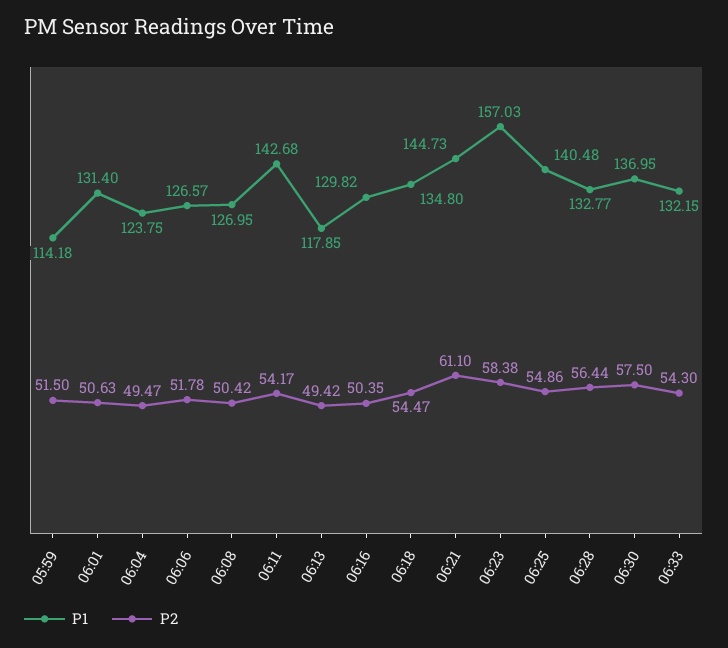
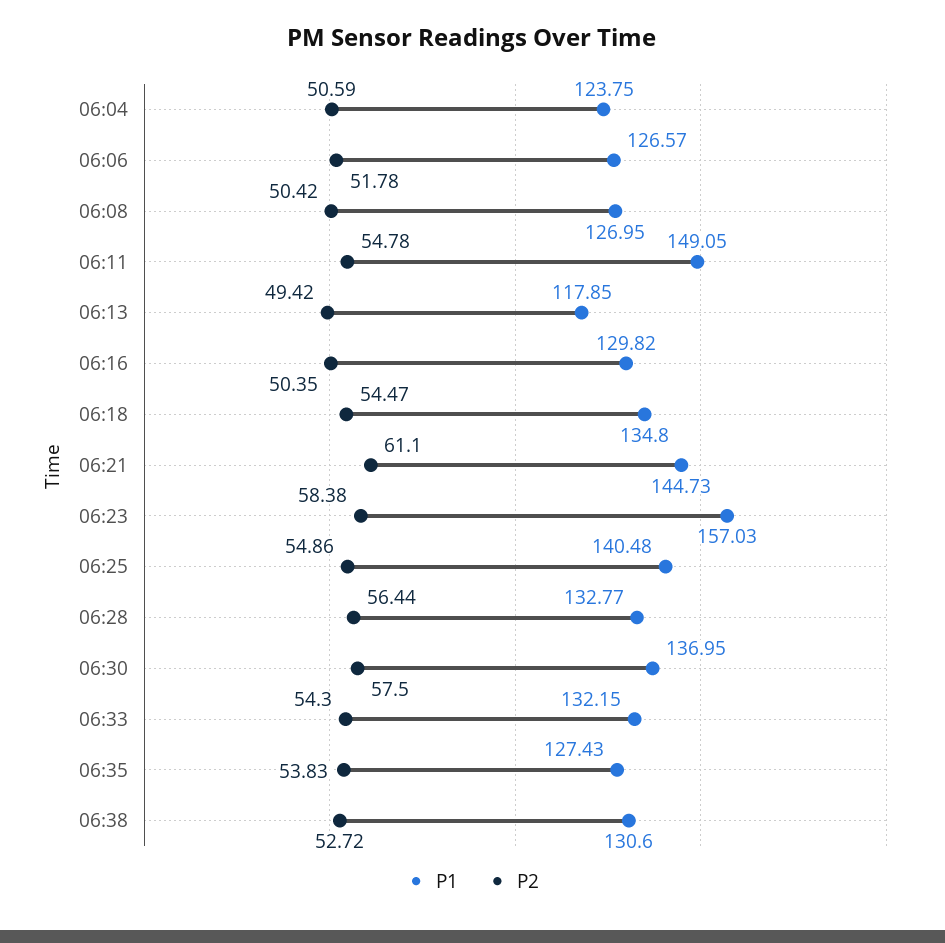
P1, 05:59: 114.18 -> none
P2, 05:59: 51.5 -> none
P1, 06:01: 131.4 -> none
P2, 06:01: 50.63 -> none
P2, 06:04: 49.47 -> 50.59
P1, 06:11: 142.68 -> 149.05
P2, 06:11: 54.17 -> 54.78
P1, 06:35: none -> 127.43
P2, 06:35: none -> 53.83
P1, 06:38: none -> 130.6
P2, 06:38: none -> 52.72

